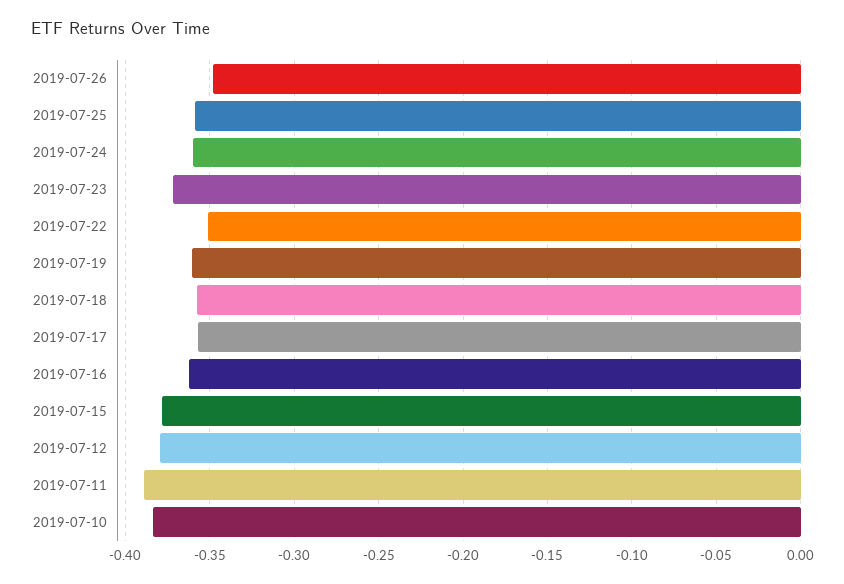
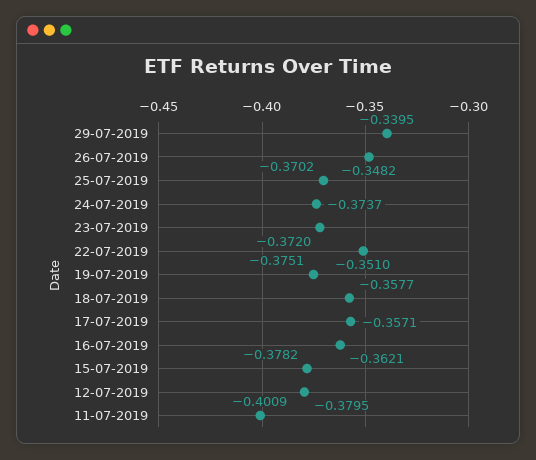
2019-07-25: -0.36 -> -0.3702
2019-07-24: -0.36 -> -0.3737
2019-07-19: -0.36 -> -0.3751
2019-07-11: -0.39 -> -0.4009
2019-07-10: -0.385 -> none
29-07-2019: none -> -0.3395

